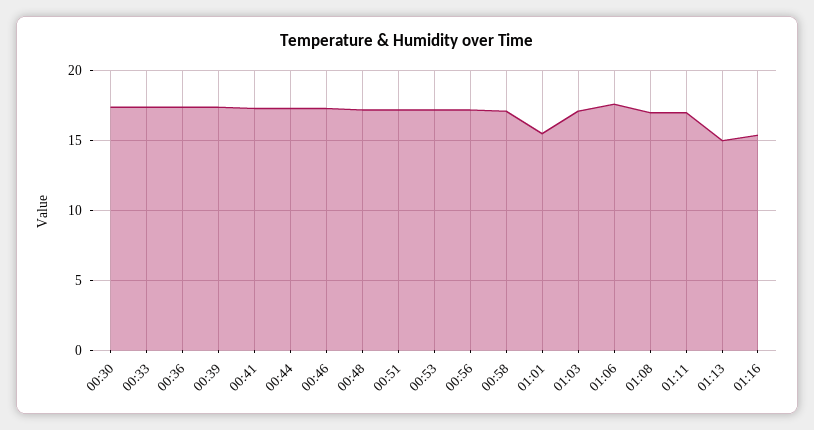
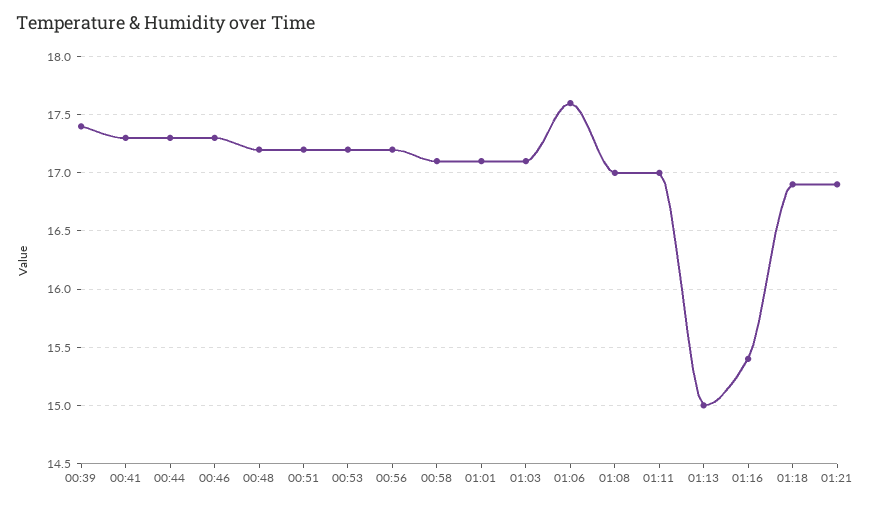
00:30: 17.5 -> none
00:33: 17.5 -> none
00:36: 17.5 -> none
01:01: 15.5 -> 17.1
01:18: none -> 16.9
01:21: none -> 16.9

